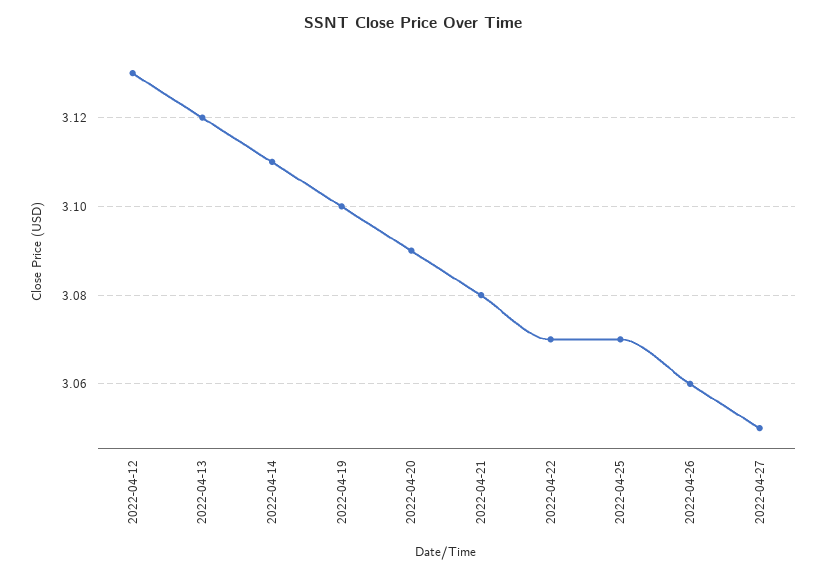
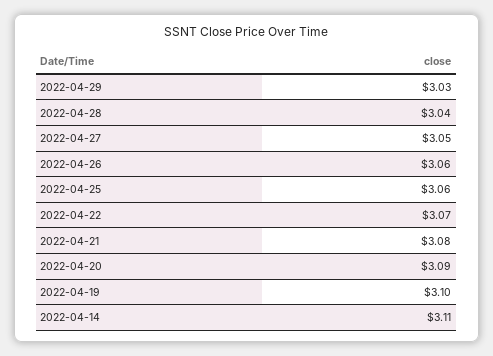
2022-04-12: 3.13 -> none
2022-04-13: 3.12 -> none
2022-04-25: 3.07 -> 3.06
2022-04-29: none -> 3.03
2022-04-28: none -> 3.04

